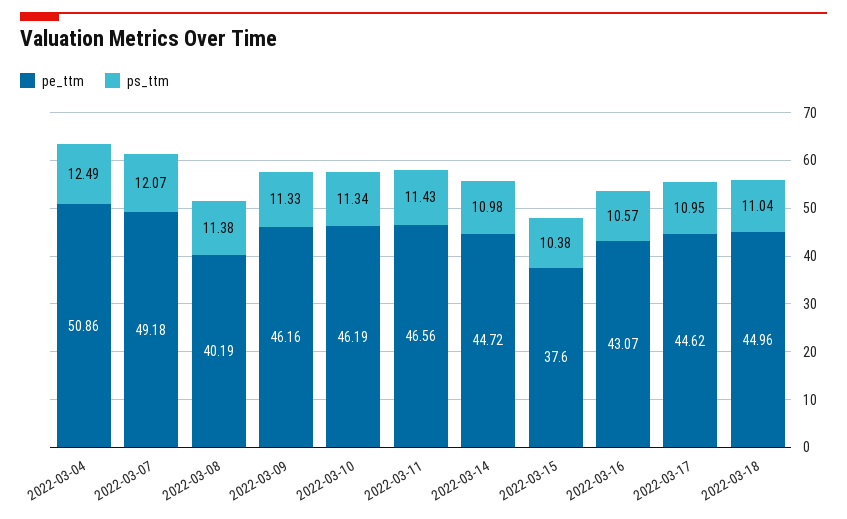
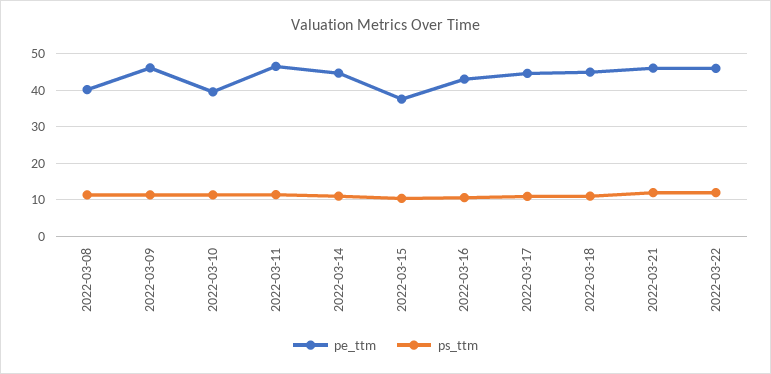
pe_ttm, 2022-03-04: 50.86 -> none
ps_ttm, 2022-03-04: 12.49 -> none
pe_ttm, 2022-03-07: 49.18 -> none
ps_ttm, 2022-03-07: 12.07 -> none
pe_ttm, 2022-03-10: 46.19 -> 40
pe_ttm, 2022-03-21: none -> 46
ps_ttm, 2022-03-21: none -> 12
pe_ttm, 2022-03-22: none -> 46
ps_ttm, 2022-03-22: none -> 12

